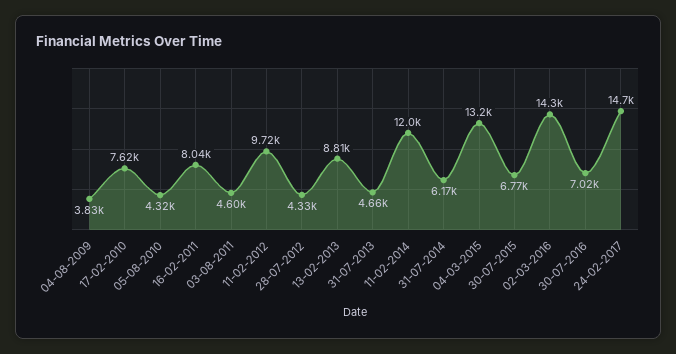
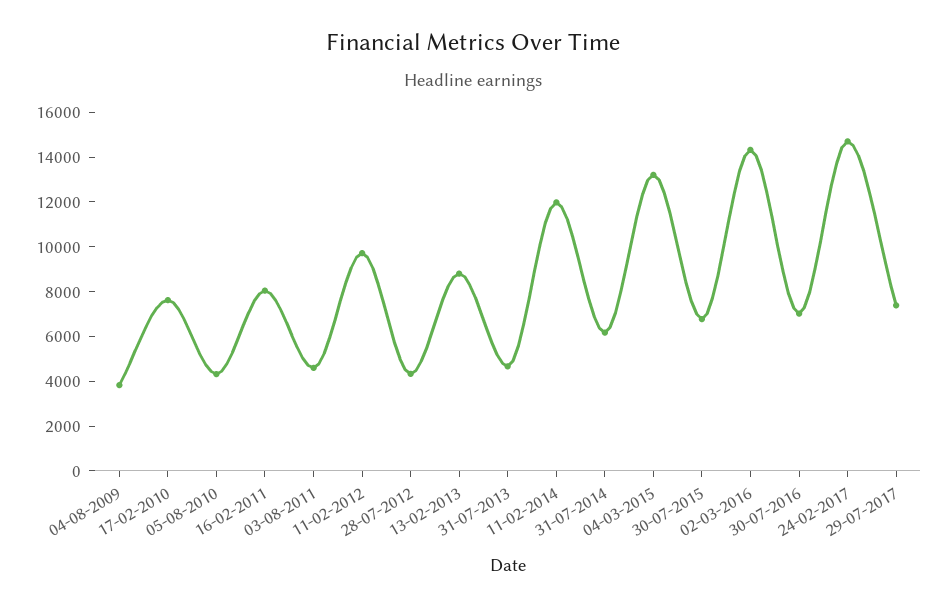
29-07-2017: none -> 7500

